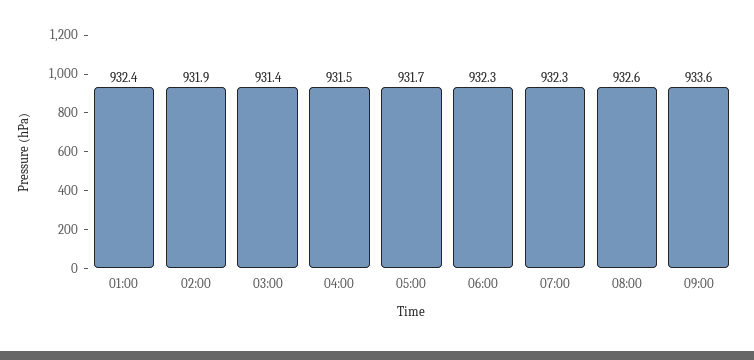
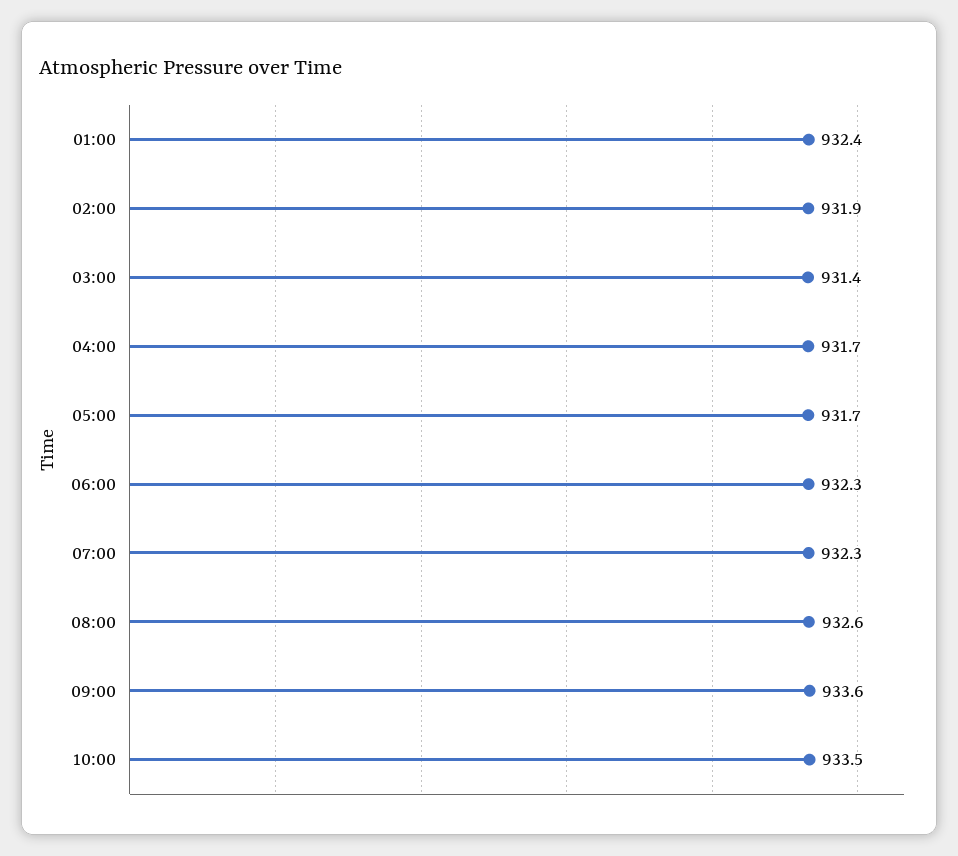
04:00: 931.5 -> 931.7
10:00: none -> 933.5

